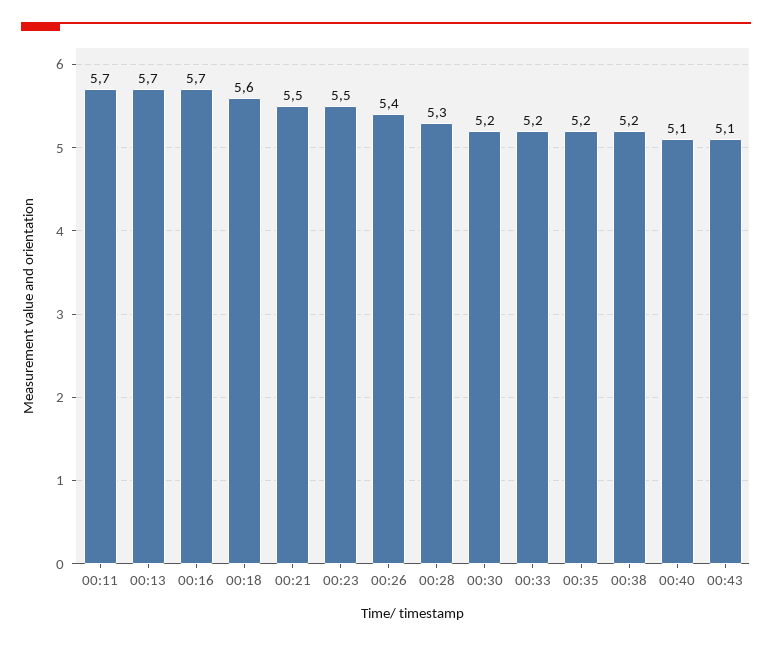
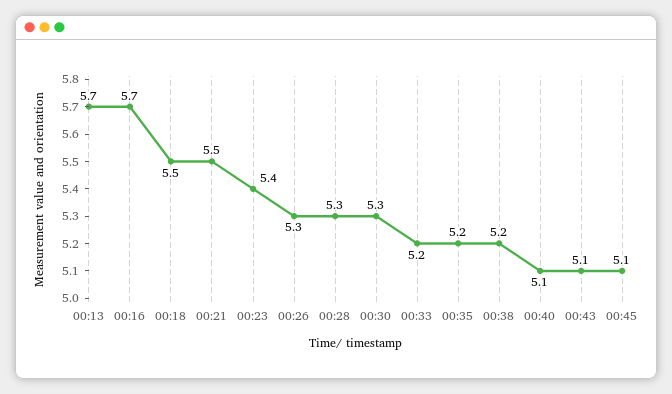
00:11: 5.7 -> none
00:18: 5.6 -> 5.5
00:23: 5.5 -> 5.4
00:26: 5.4 -> 5.3
00:30: 5.2 -> 5.3
00:45: none -> 5.1

